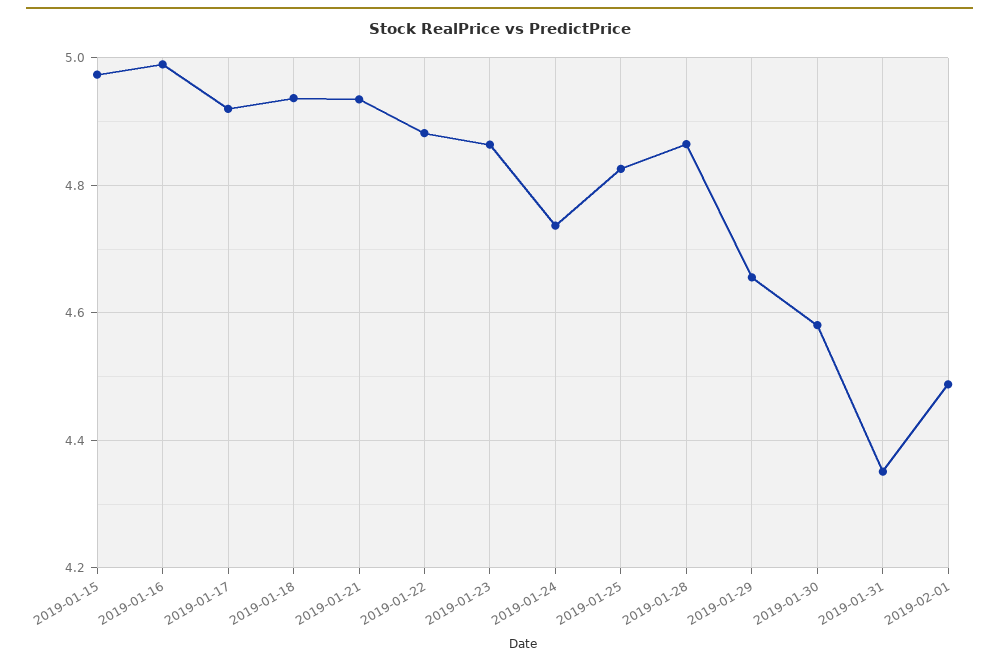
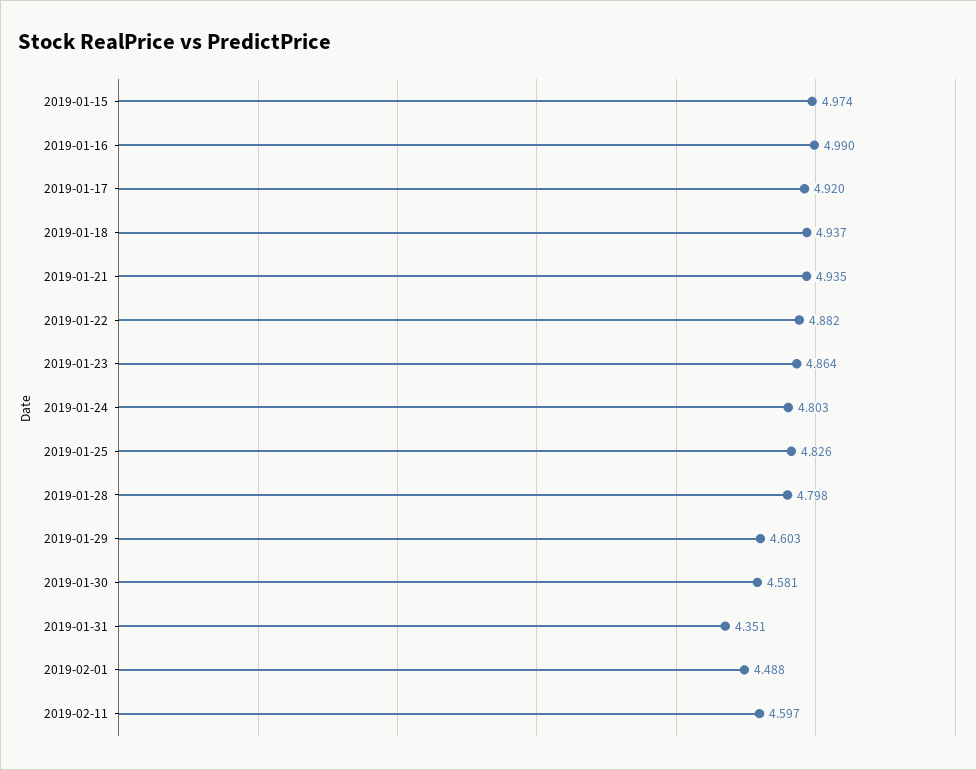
2019-01-24: 4.74 -> 4.803
2019-01-28: 4.86 -> 4.798
2019-01-29: 4.66 -> 4.603
2019-02-11: none -> 4.597

